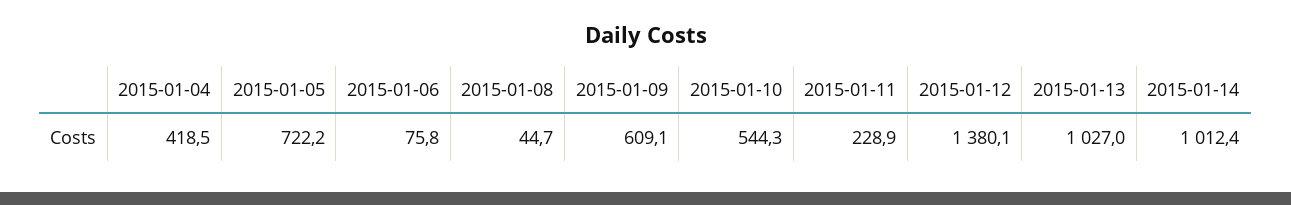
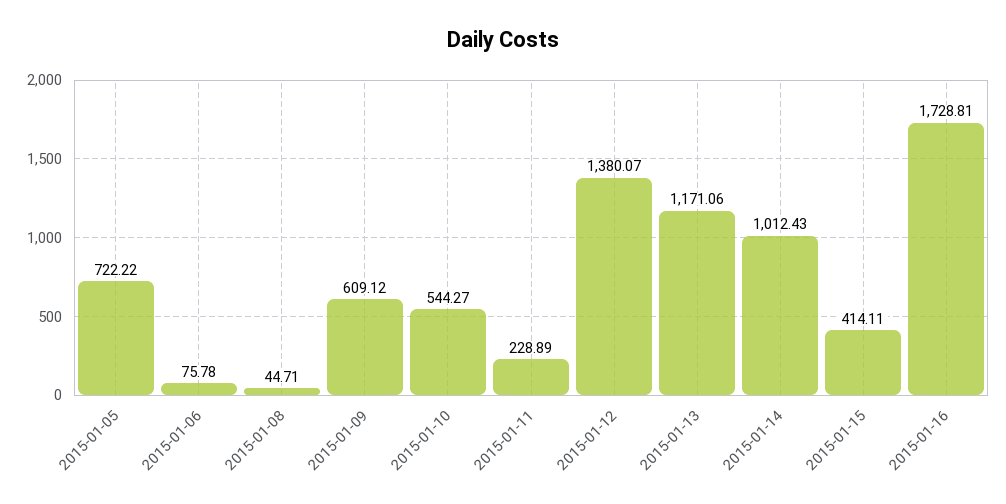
2015-01-04: 418.5 -> none
2015-01-13: 1027 -> 1171.06
2015-01-15: none -> 414.11
2015-01-16: none -> 1728.81

